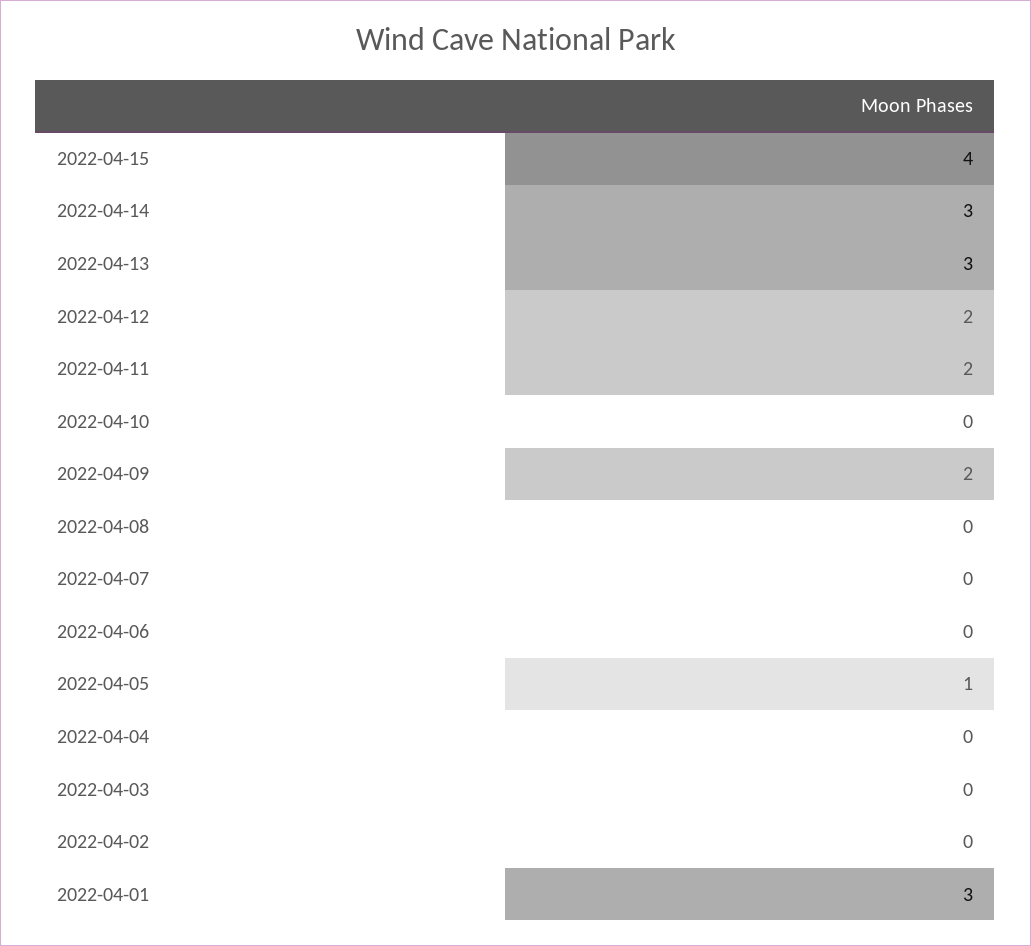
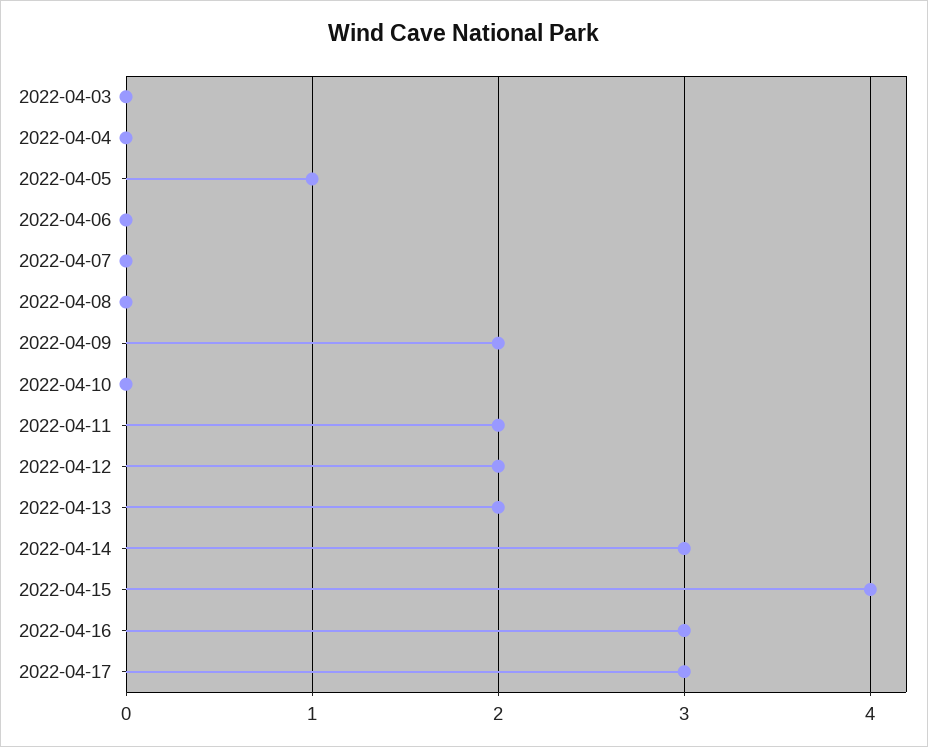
2022-04-13: 3 -> 2
2022-04-02: 0 -> none
2022-04-01: 3 -> none
2022-04-16: none -> 3
2022-04-17: none -> 3

